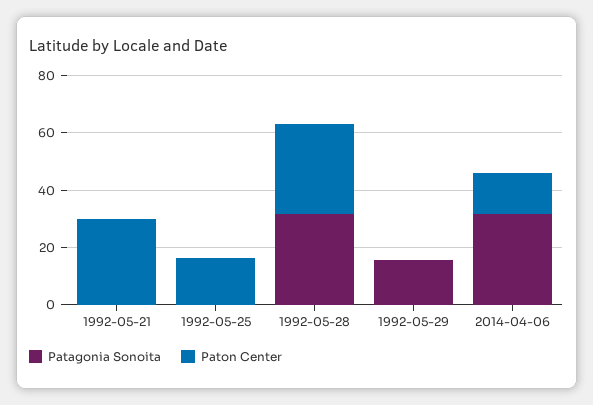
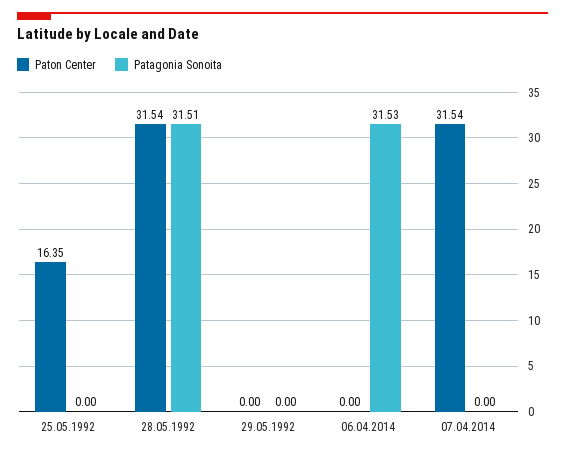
Patagonia Sonoita, 1992-05-21: 0 -> none
Paton Center, 1992-05-21: 30 -> none
Patagonia Sonoita, 1992-05-29: 15 -> 0
Paton Center, 2014-04-06: 15 -> 0
Paton Center, 07.04.2014: none -> 31.54
Patagonia Sonoita, 07.04.2014: none -> 0

